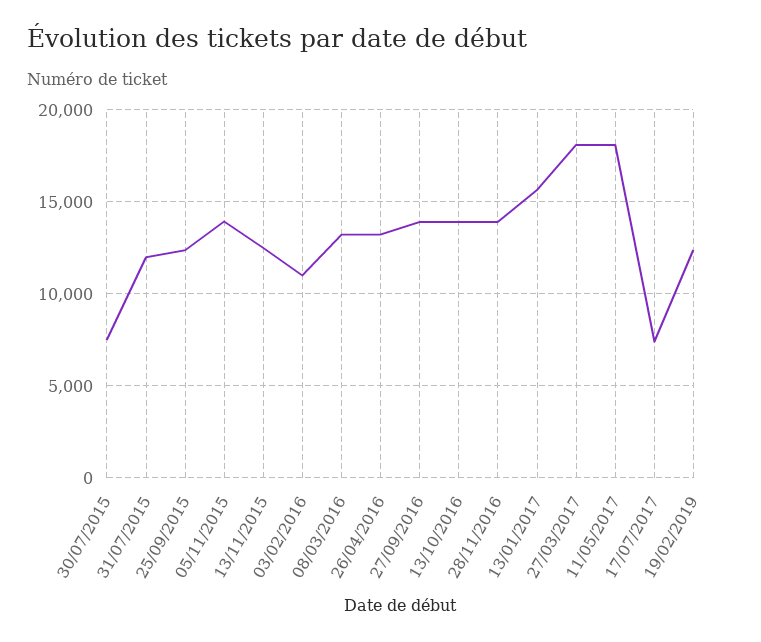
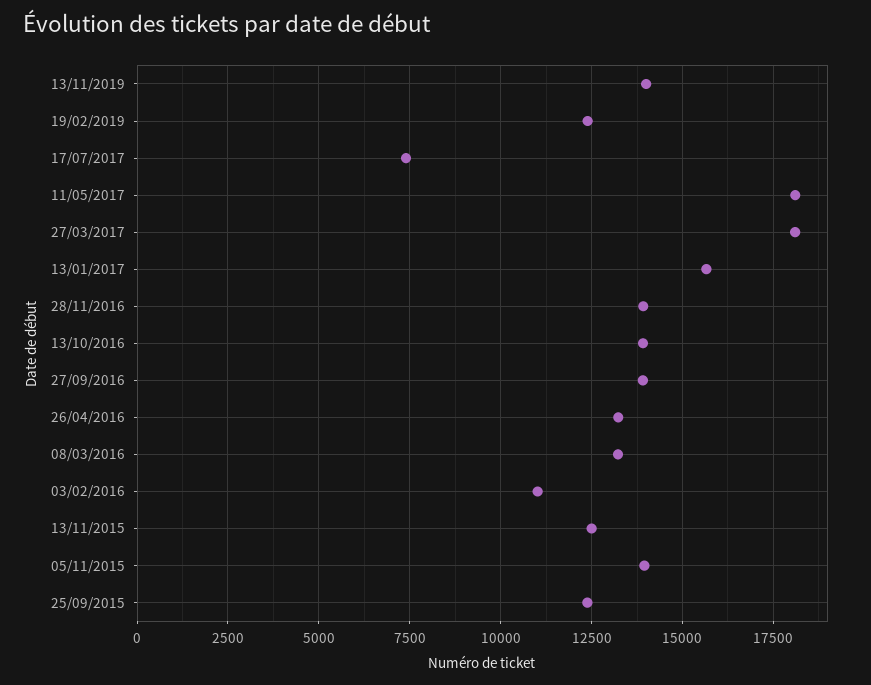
30/07/2015: 7500 -> none
31/07/2015: 12000 -> none
13/11/2019: none -> 14000

